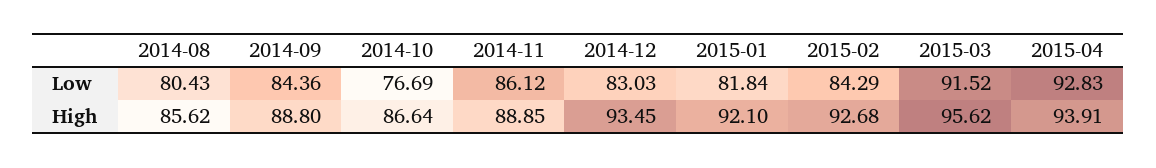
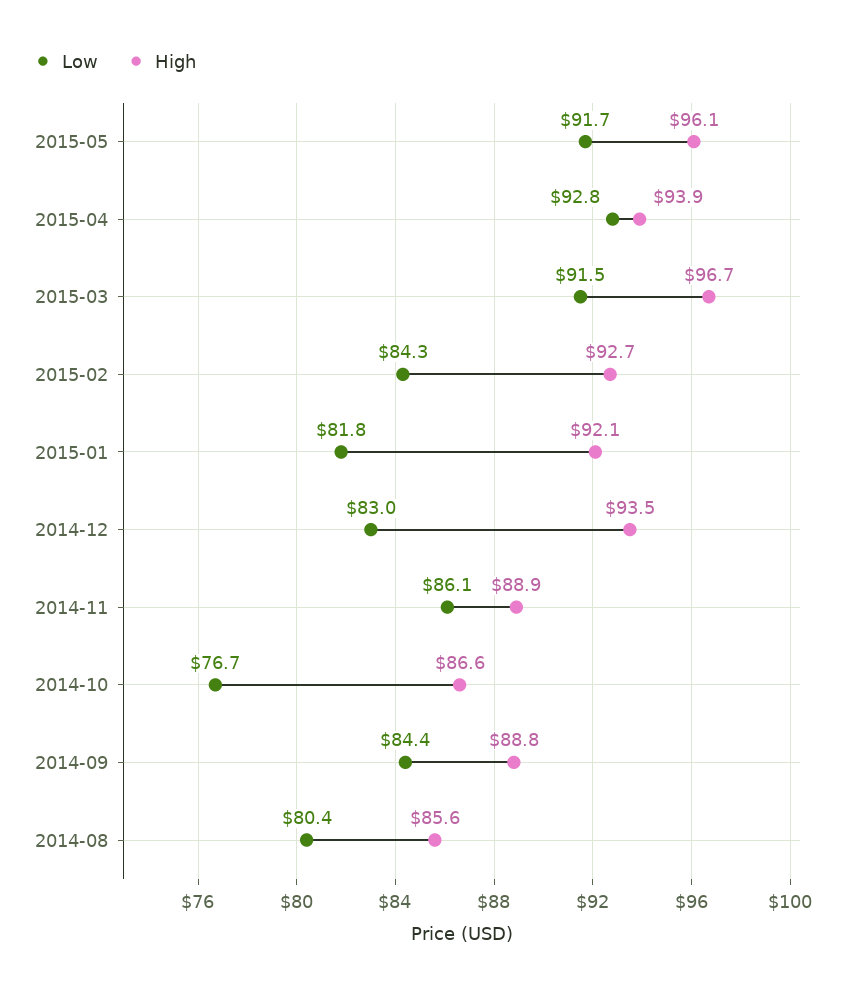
High, 2015-03: 95.62 -> 96.7
Low, 2015-05: none -> 91.7
High, 2015-05: none -> 96.1

